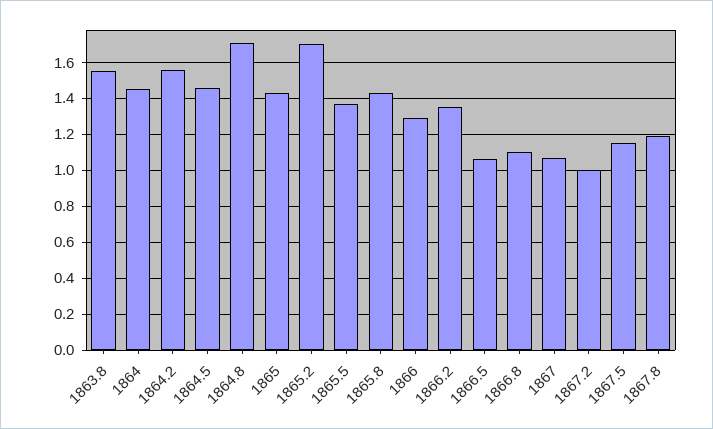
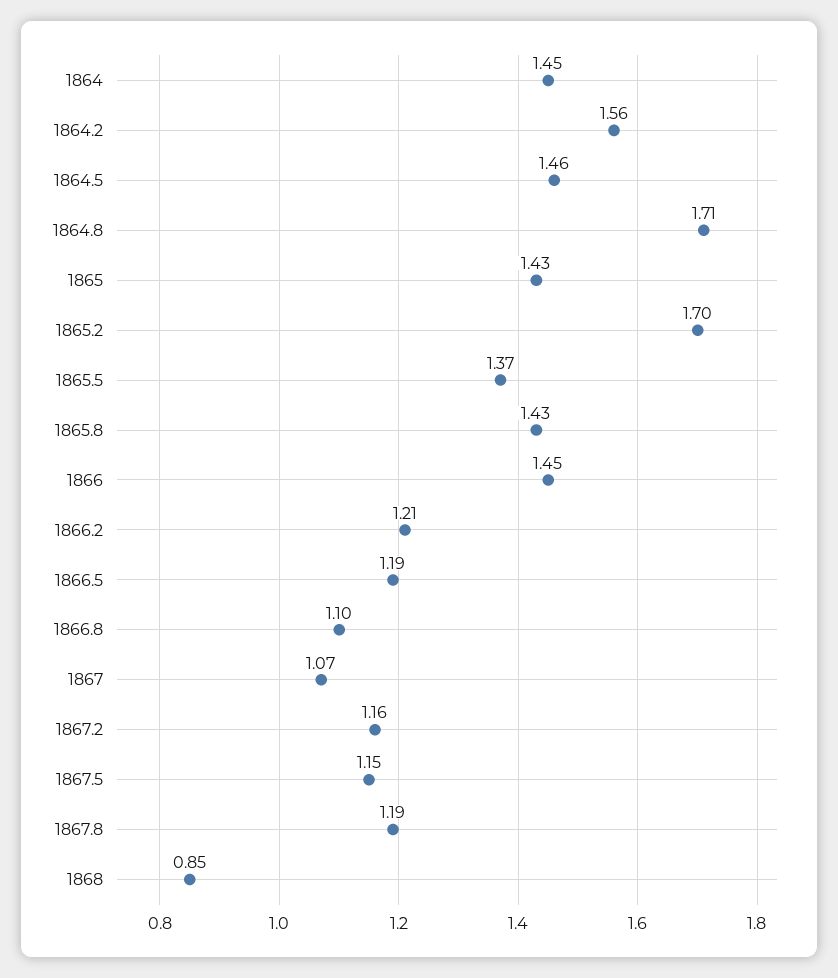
1863.8: 1.55 -> none
1866: 1.3 -> 1.45
1866.2: 1.35 -> 1.21
1866.5: 1.05 -> 1.19
1867.2: 1 -> 1.16
1868: none -> 0.85

